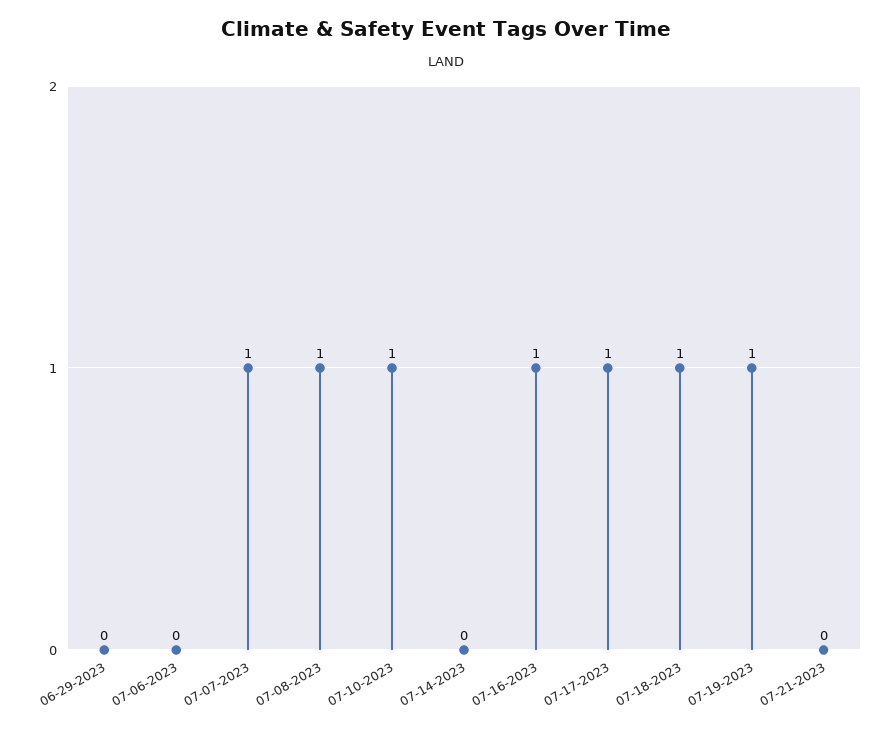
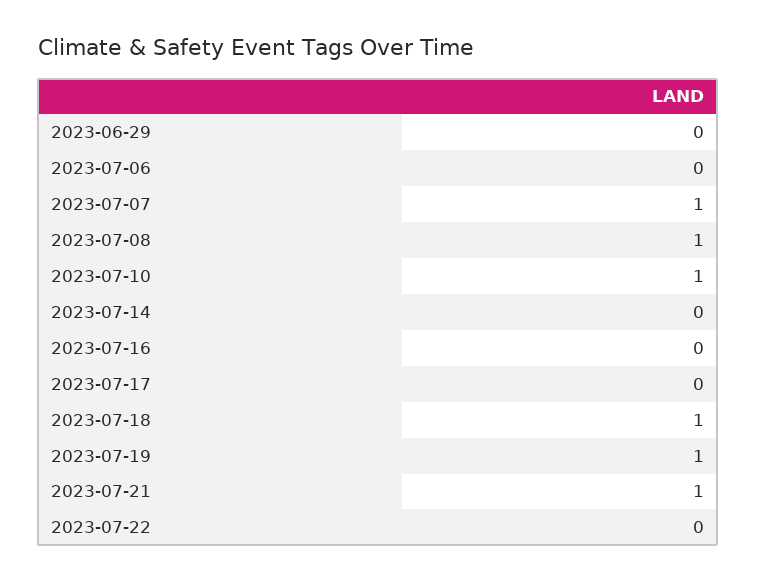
07-16-2023: 1 -> 0
07-17-2023: 1 -> 0
07-21-2023: 0 -> 1
2023-07-22: none -> 0

